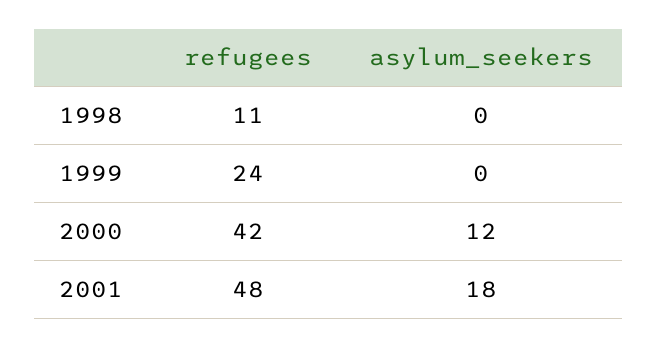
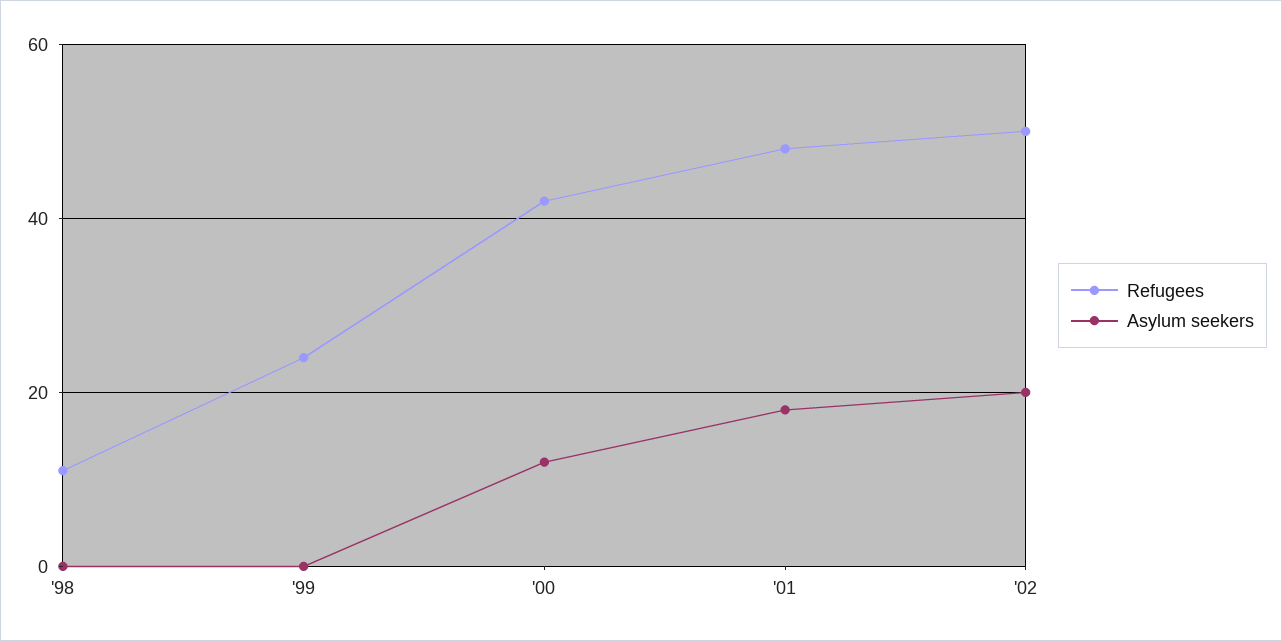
refugees, '02: none -> 50
asylum_seekers, '02: none -> 20

